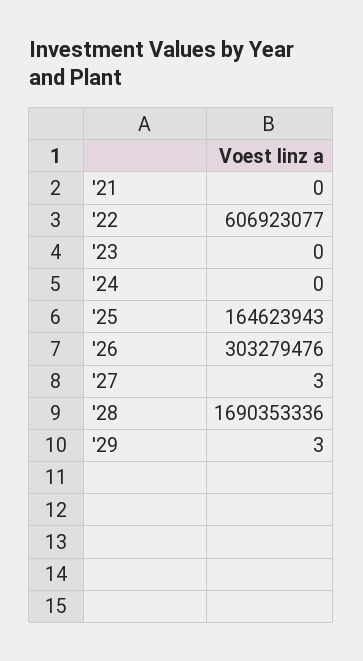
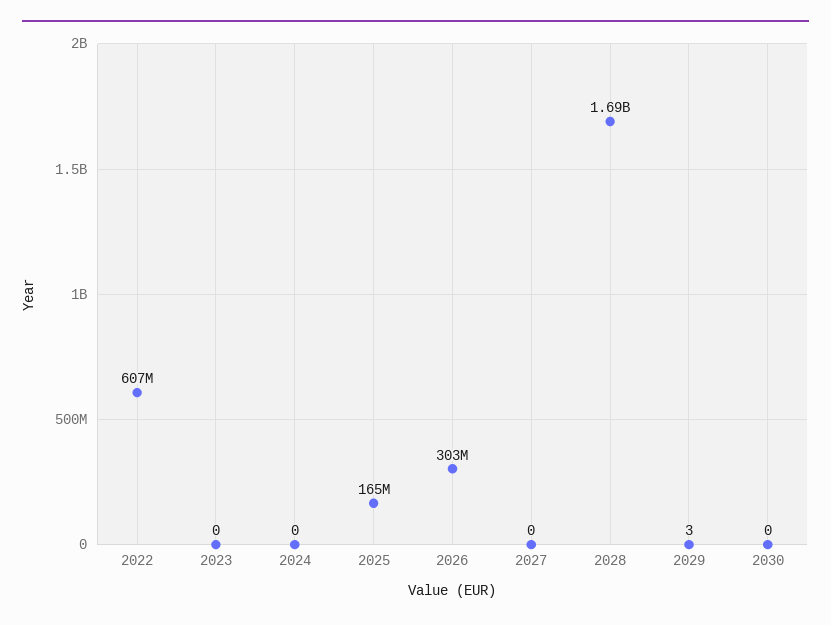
'21: 0 -> none
'27: 3 -> 0
2030: none -> 0

